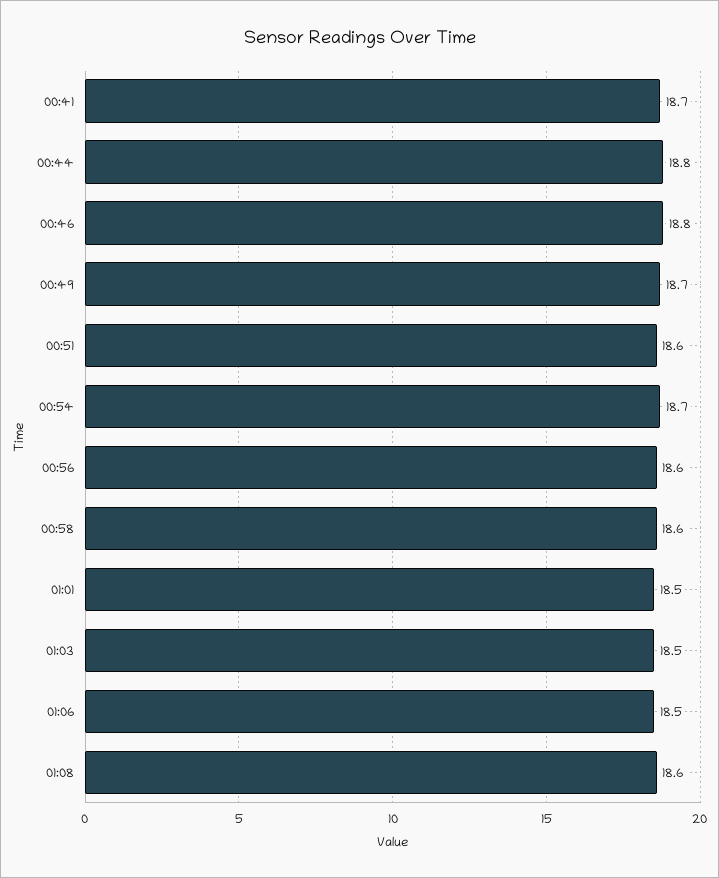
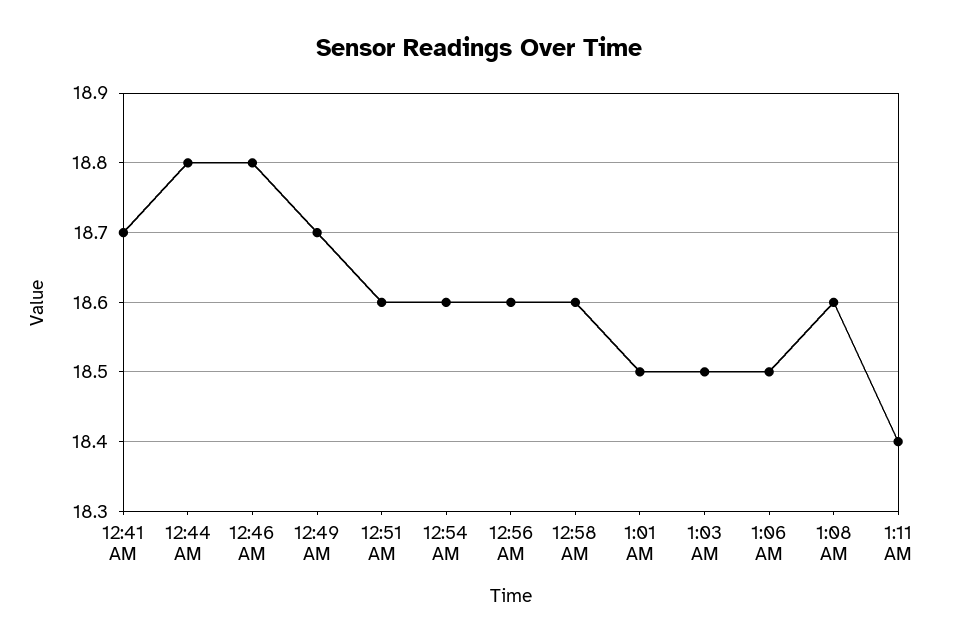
00:54: 18.7 -> 18.6
1:11 AM: none -> 18.4

